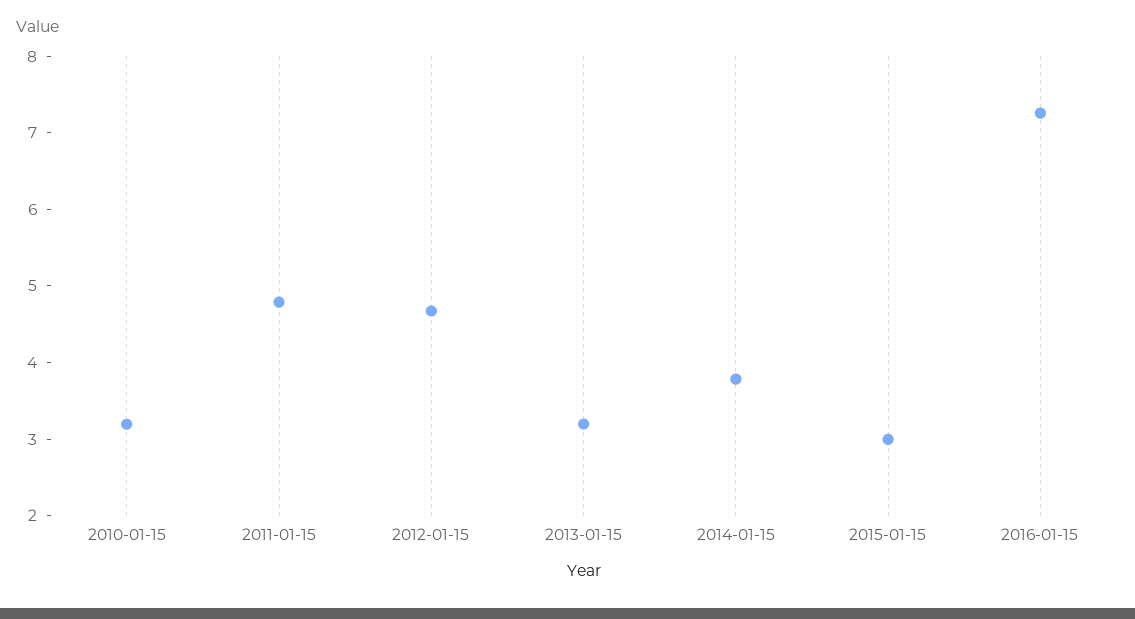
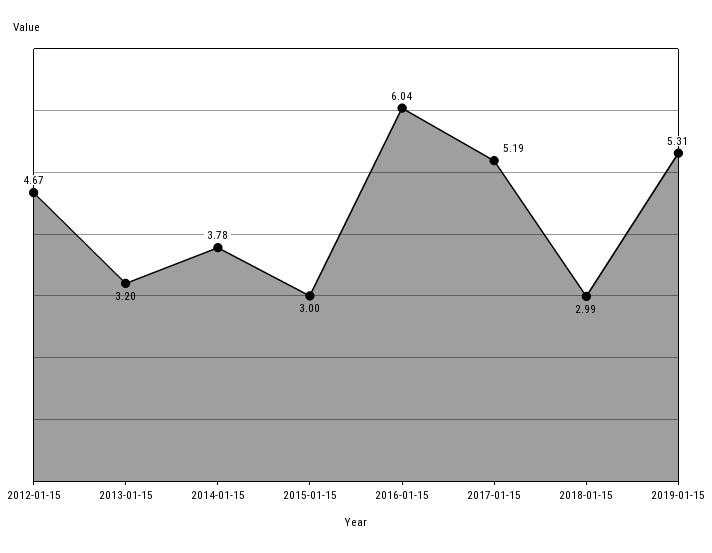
2010-01-15: 3.2 -> none
2011-01-15: 4.8 -> none
2016-01-15: 7.2 -> 6.04
2017-01-15: none -> 5.19
2018-01-15: none -> 2.99
2019-01-15: none -> 5.31

